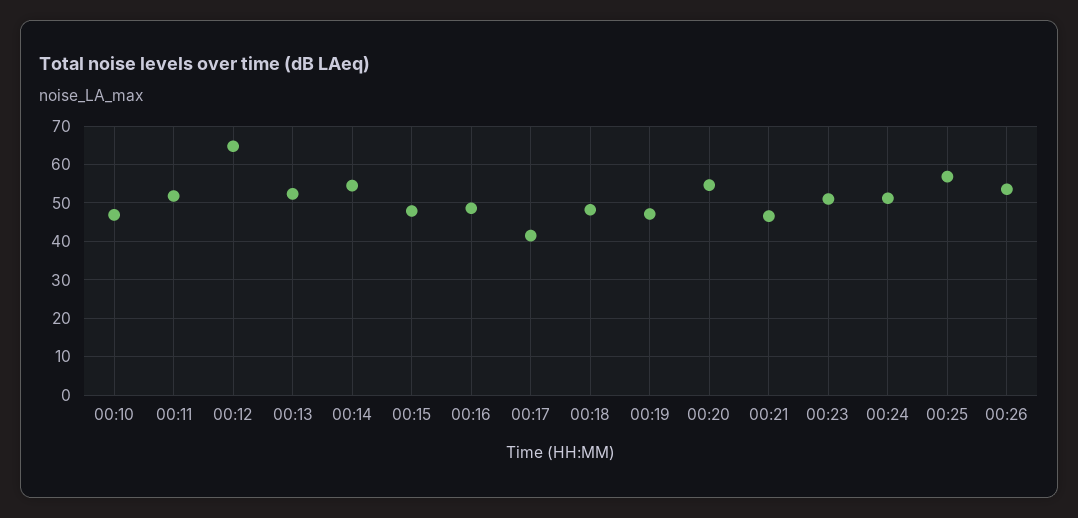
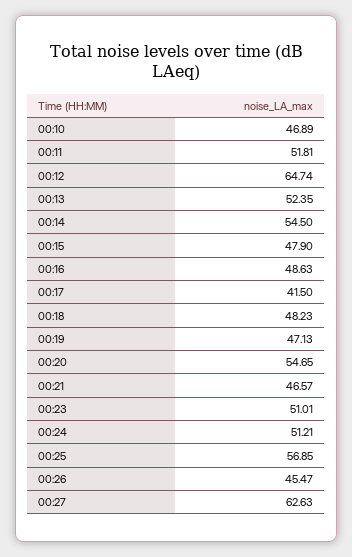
00:26: 54 -> 45.47
00:27: none -> 62.63

